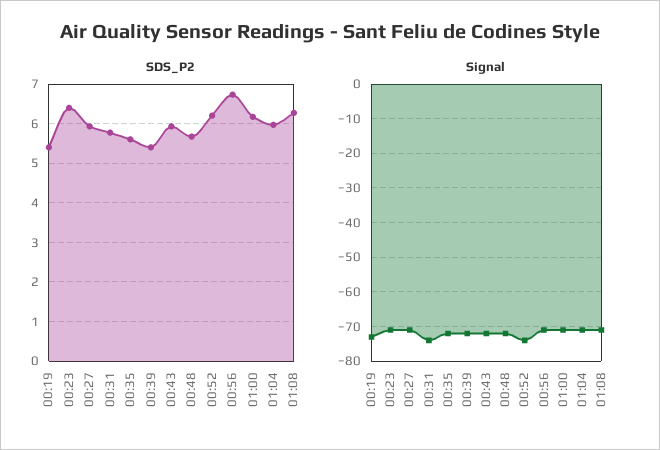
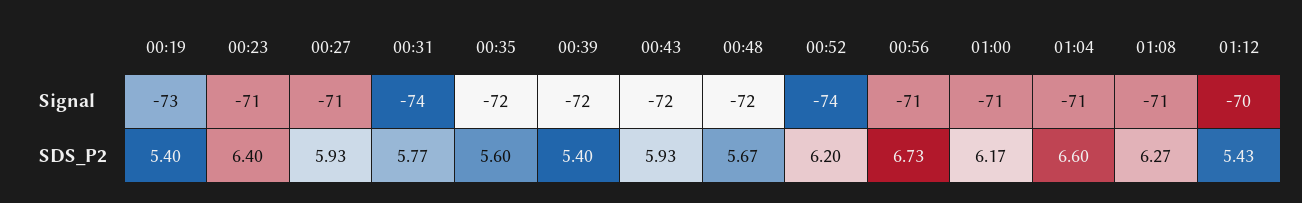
SDS_P2, 01:04: 6 -> 6.6
Signal, 01:12: none -> -70
SDS_P2, 01:12: none -> 5.43

